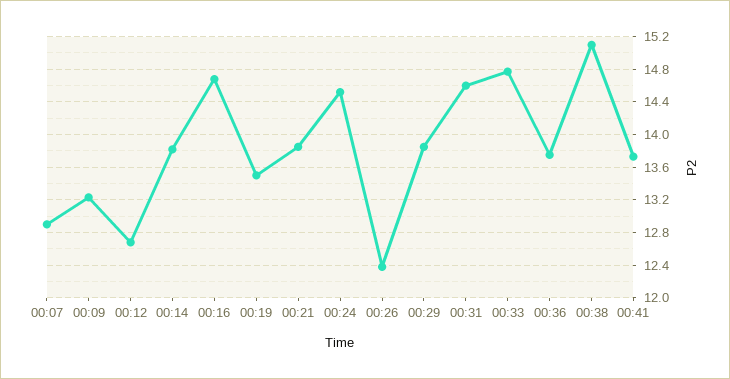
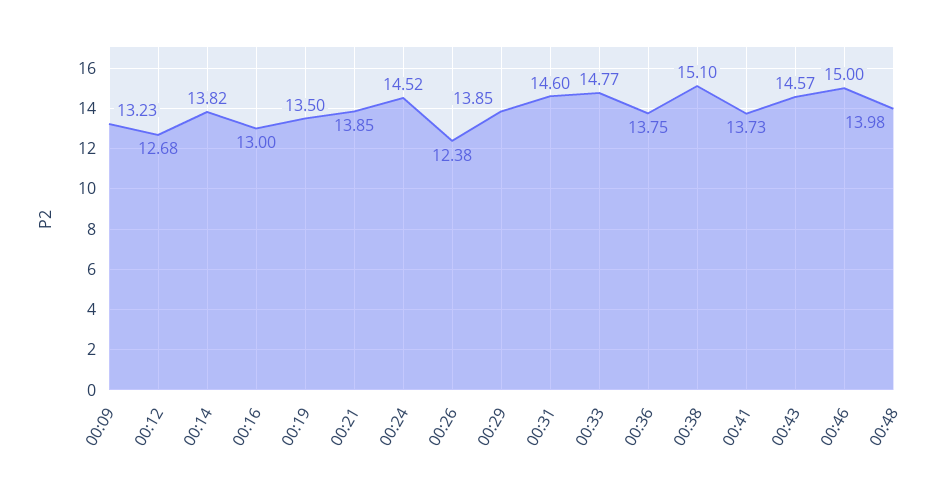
00:07: 12.9 -> none
00:16: 14.7 -> 13
00:43: none -> 14.57
00:46: none -> 15
00:48: none -> 13.98

